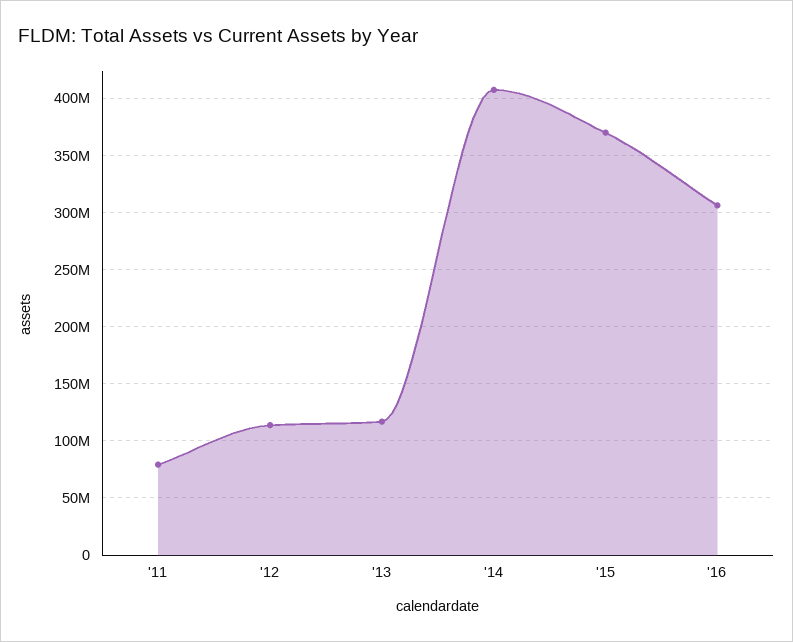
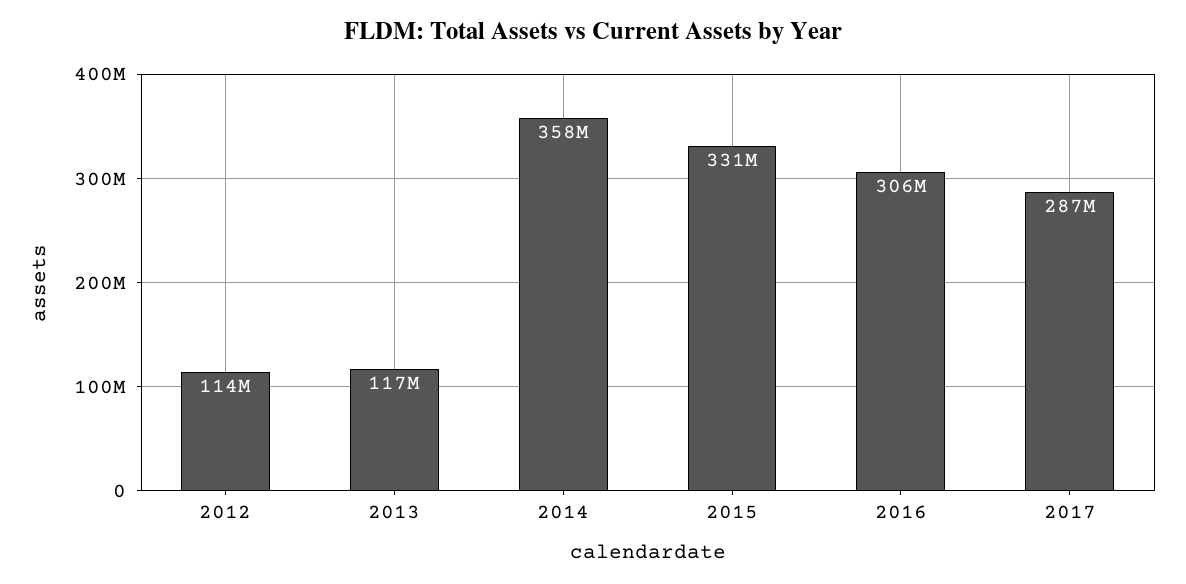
'11: 80000000 -> none
'14: 410000000 -> 358000000
'15: 370000000 -> 331000000
2017: none -> 287000000

